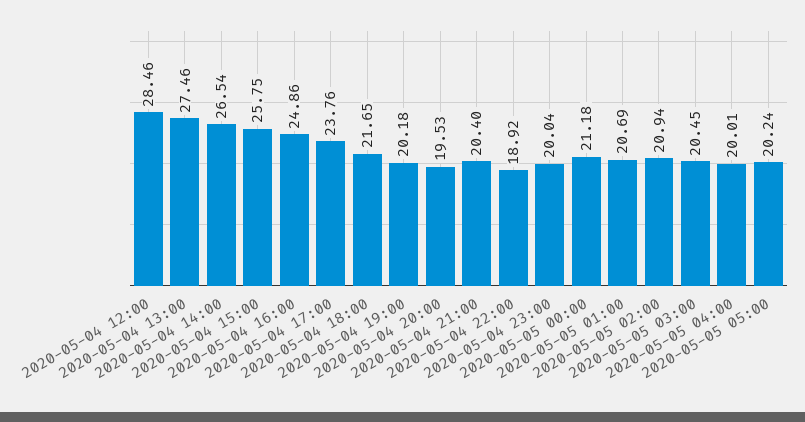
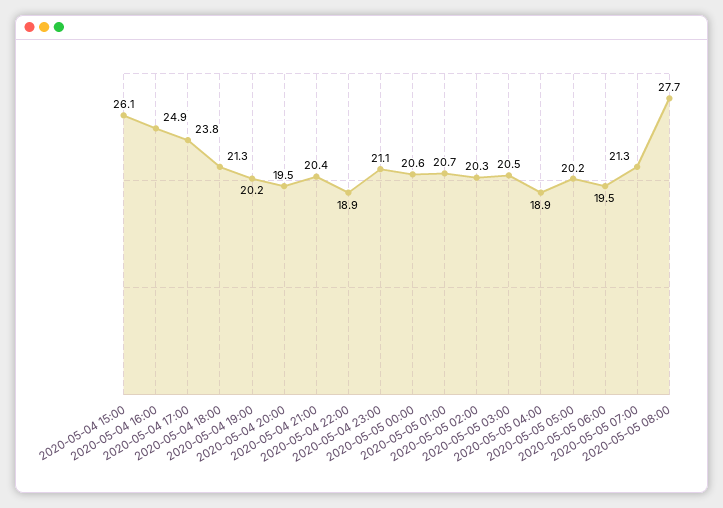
2020-05-04 12:00: 28.46 -> none
2020-05-04 13:00: 27.46 -> none
2020-05-04 14:00: 26.54 -> none
2020-05-04 15:00: 25.75 -> 26.1
2020-05-04 18:00: 21.65 -> 21.3
2020-05-04 23:00: 20.04 -> 21.1
2020-05-05 00:00: 21.18 -> 20.6
2020-05-05 02:00: 20.94 -> 20.3
2020-05-05 04:00: 20.01 -> 18.9
2020-05-05 06:00: none -> 19.5
2020-05-05 07:00: none -> 21.3
2020-05-05 08:00: none -> 27.7

